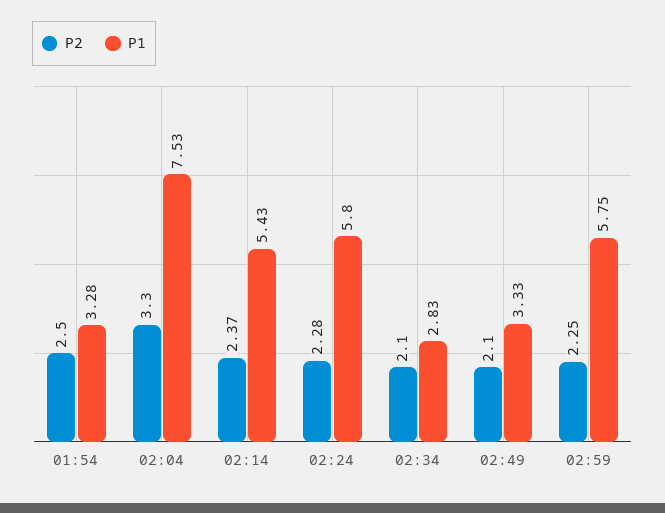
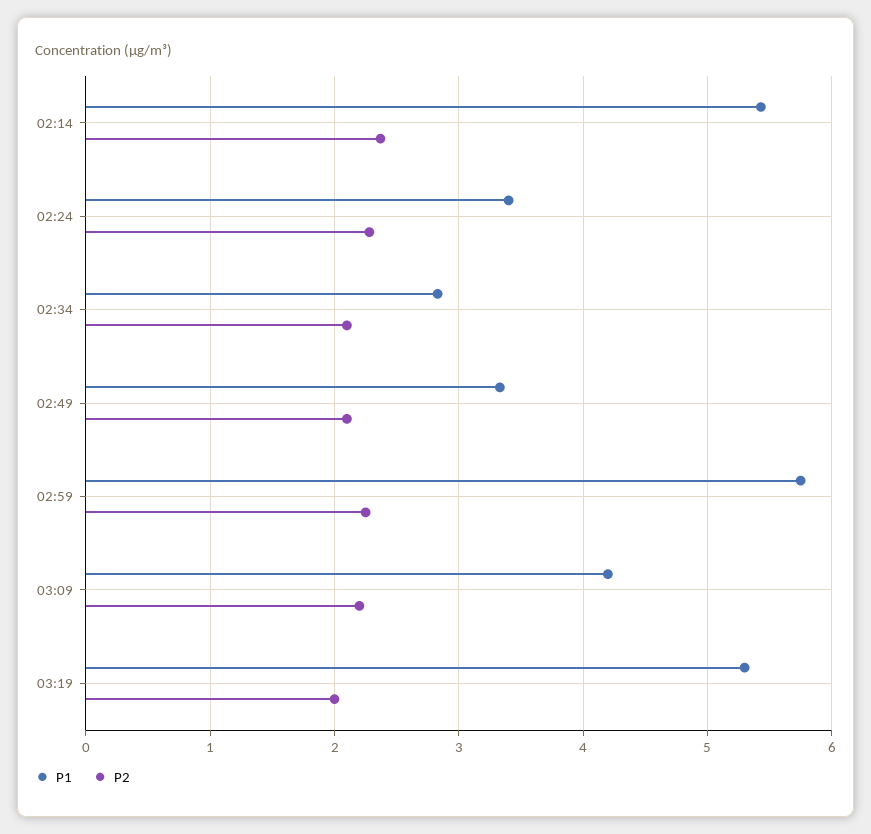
P2, 01:54: 2.5 -> none
P1, 01:54: 3.28 -> none
P2, 02:04: 3.3 -> none
P1, 02:04: 7.53 -> none
P1, 02:24: 5.8 -> 3.4
P1, 03:09: none -> 4.2
P2, 03:09: none -> 2.2
P1, 03:19: none -> 5.3
P2, 03:19: none -> 2

